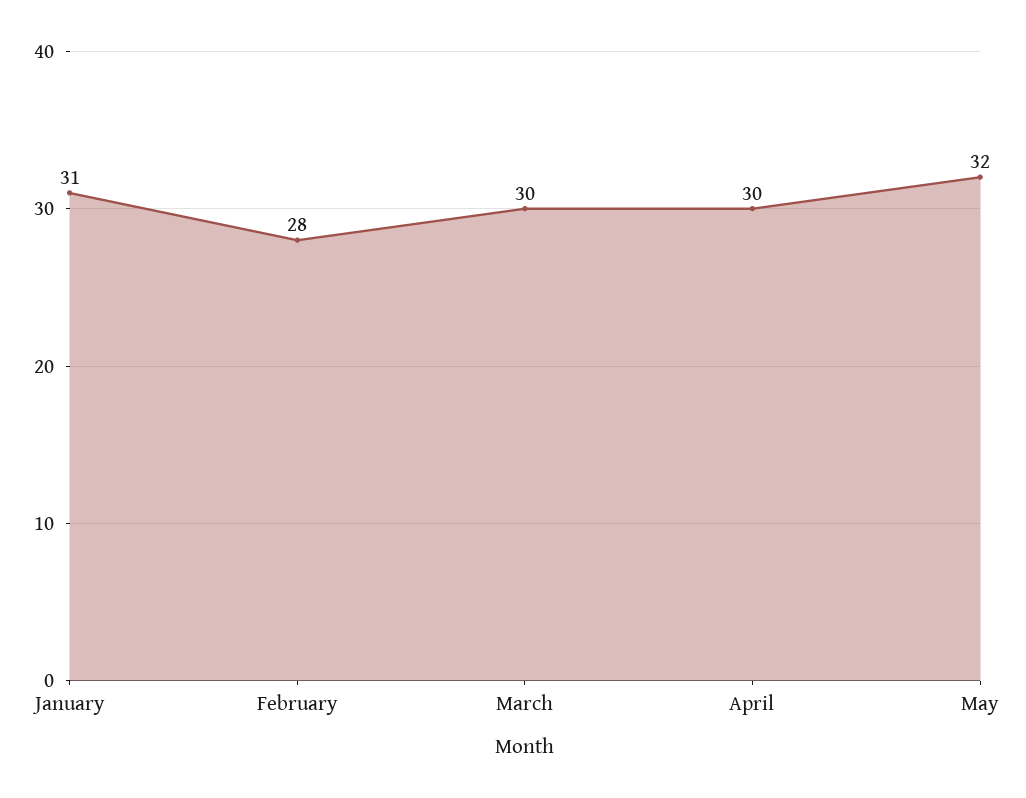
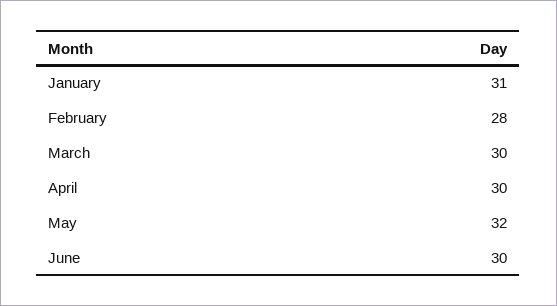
June: none -> 30

